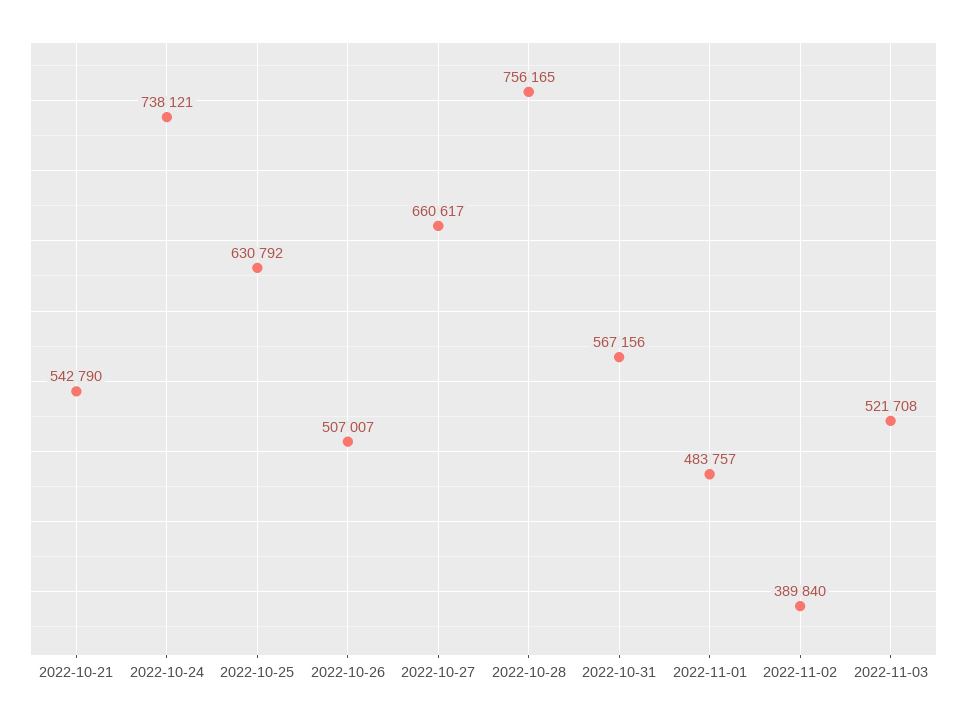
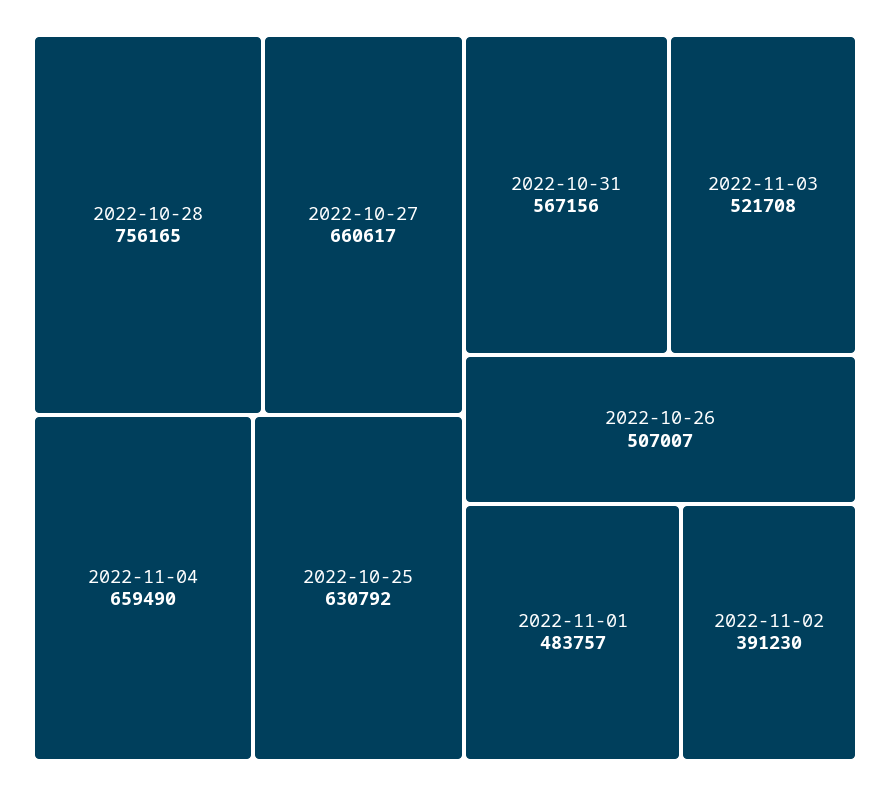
2022-10-21: 542790 -> none
2022-10-24: 738121 -> none
2022-11-02: 389840 -> 391230
2022-11-04: none -> 659490

